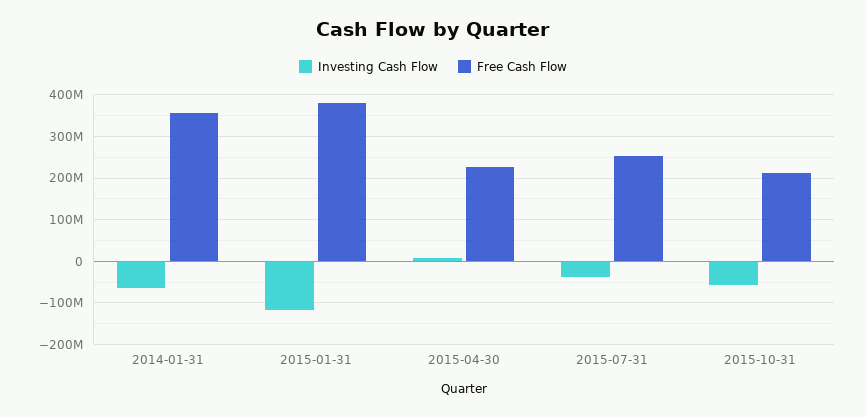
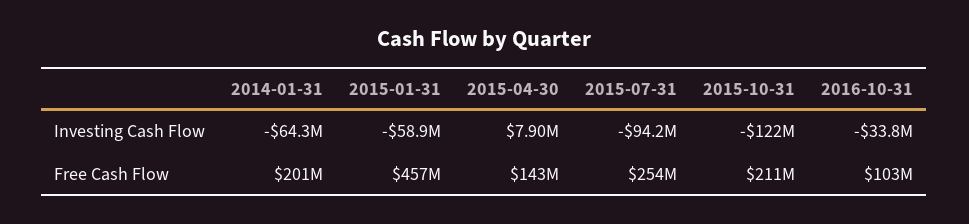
Free Cash Flow, 2014-01-31: 360000000 -> 201000000
Investing Cash Flow, 2015-01-31: -120000000 -> -58900000
Free Cash Flow, 2015-01-31: 380000000 -> 457000000
Free Cash Flow, 2015-04-30: 220000000 -> 143000000
Investing Cash Flow, 2015-07-31: -40000000 -> -94200000
Investing Cash Flow, 2015-10-31: -60000000 -> -122000000
Investing Cash Flow, 2016-10-31: none -> -33800000
Free Cash Flow, 2016-10-31: none -> 103000000

